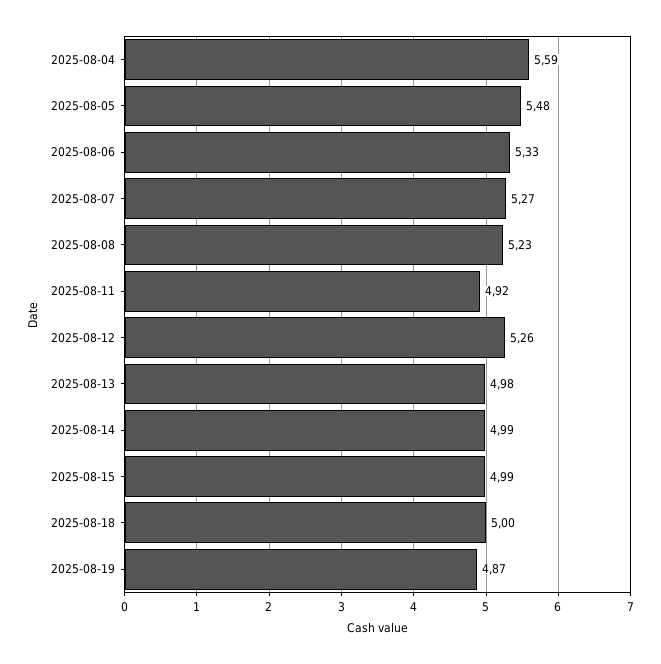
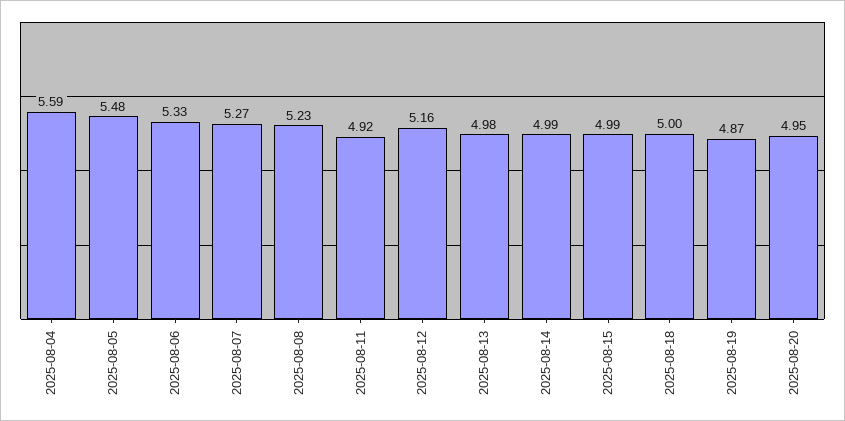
2025-08-12: 5.26 -> 5.16
2025-08-20: none -> 4.95

